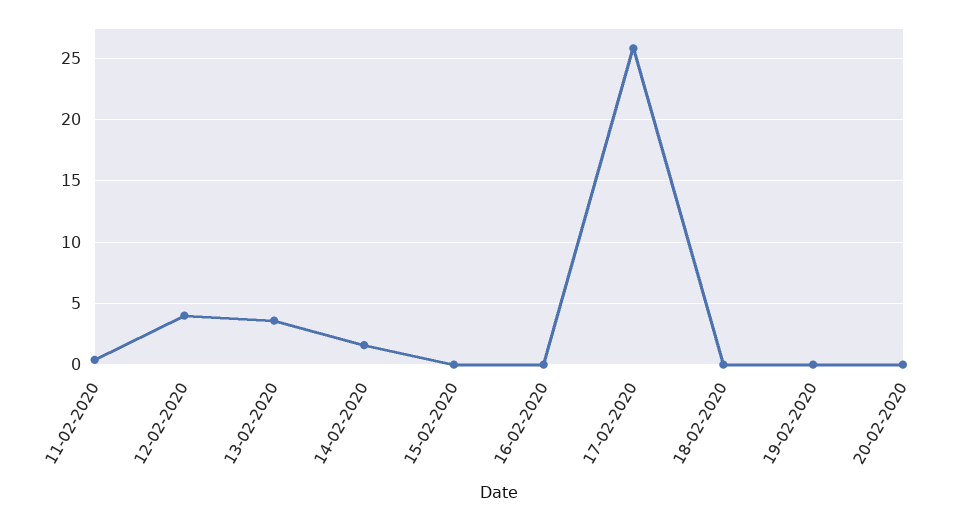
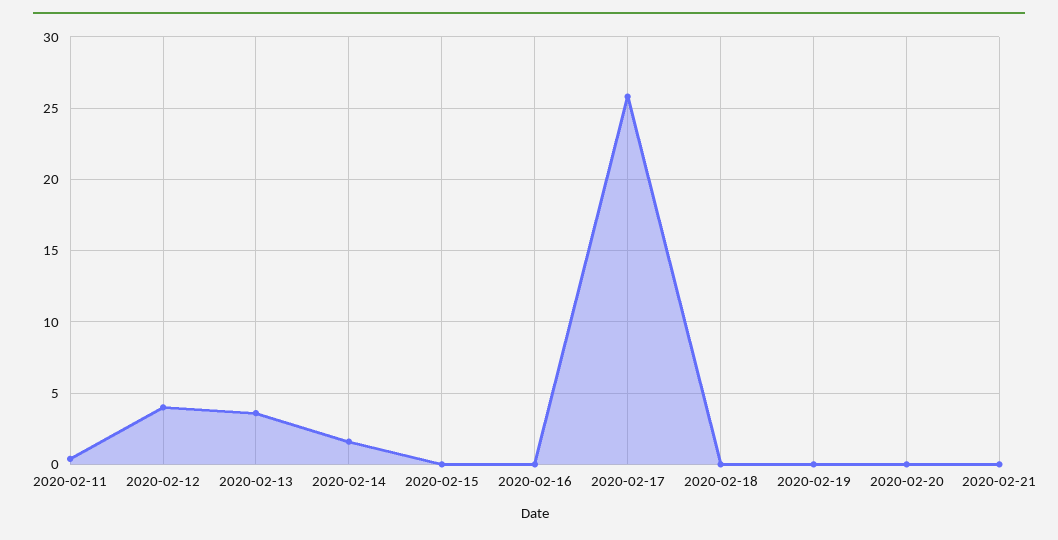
2020-02-21: none -> 0

